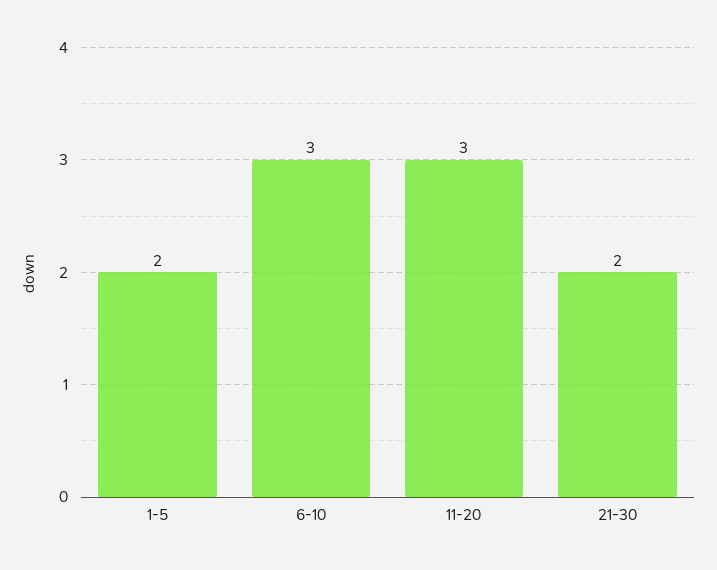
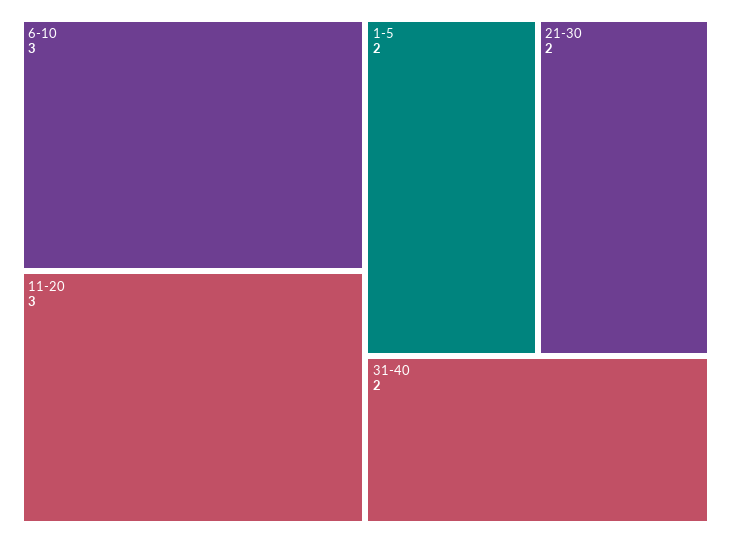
31-40: none -> 2

